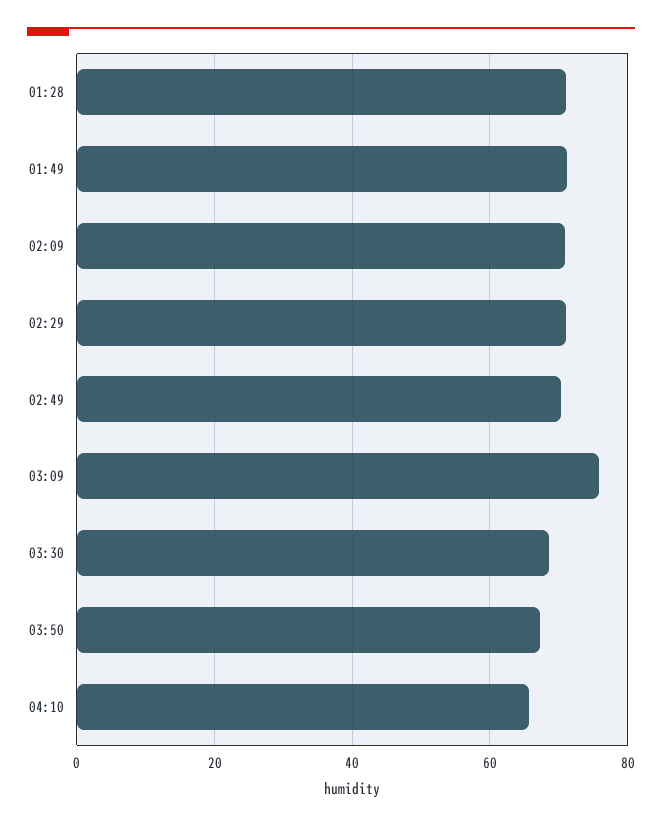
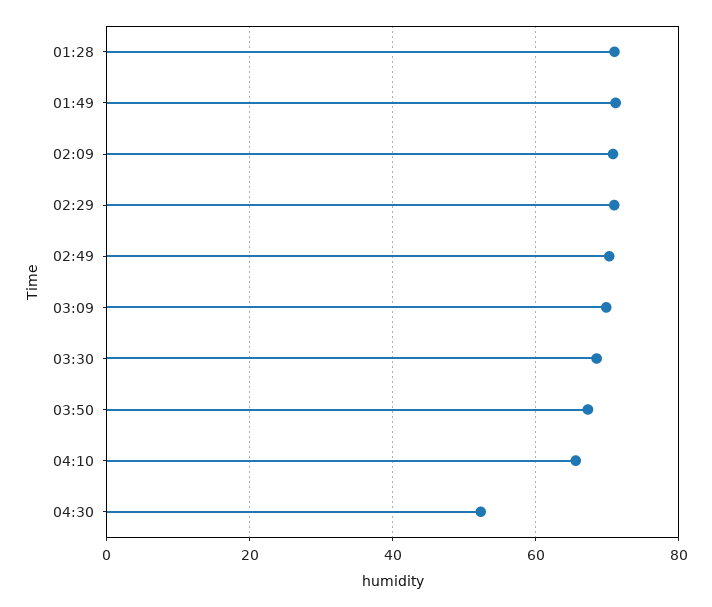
03:09: 76 -> 70
04:30: none -> 52

